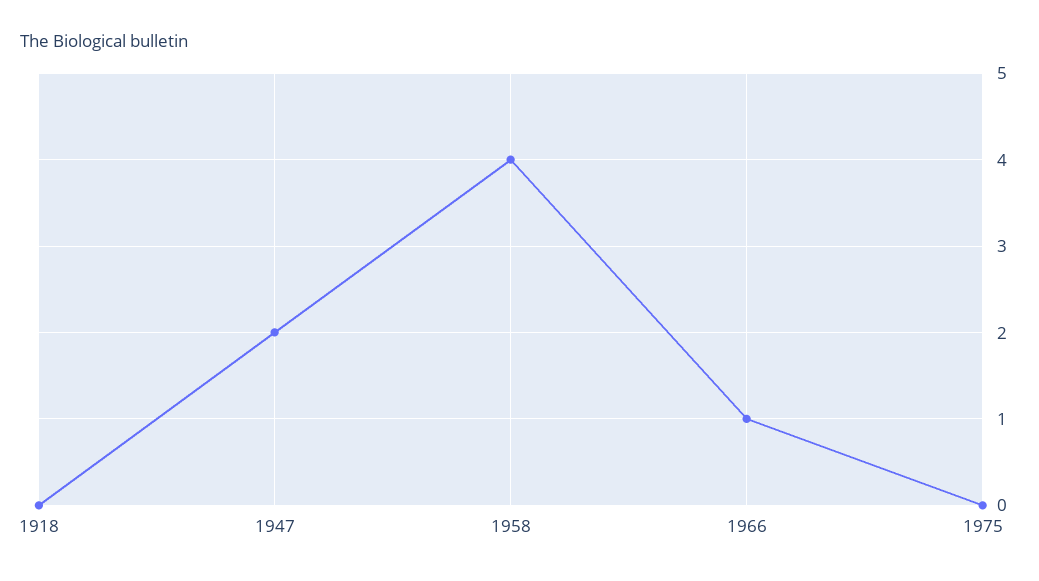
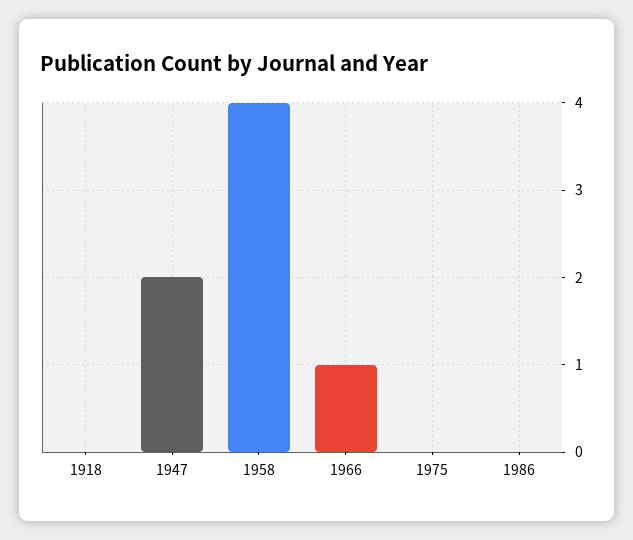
1986: none -> 0

